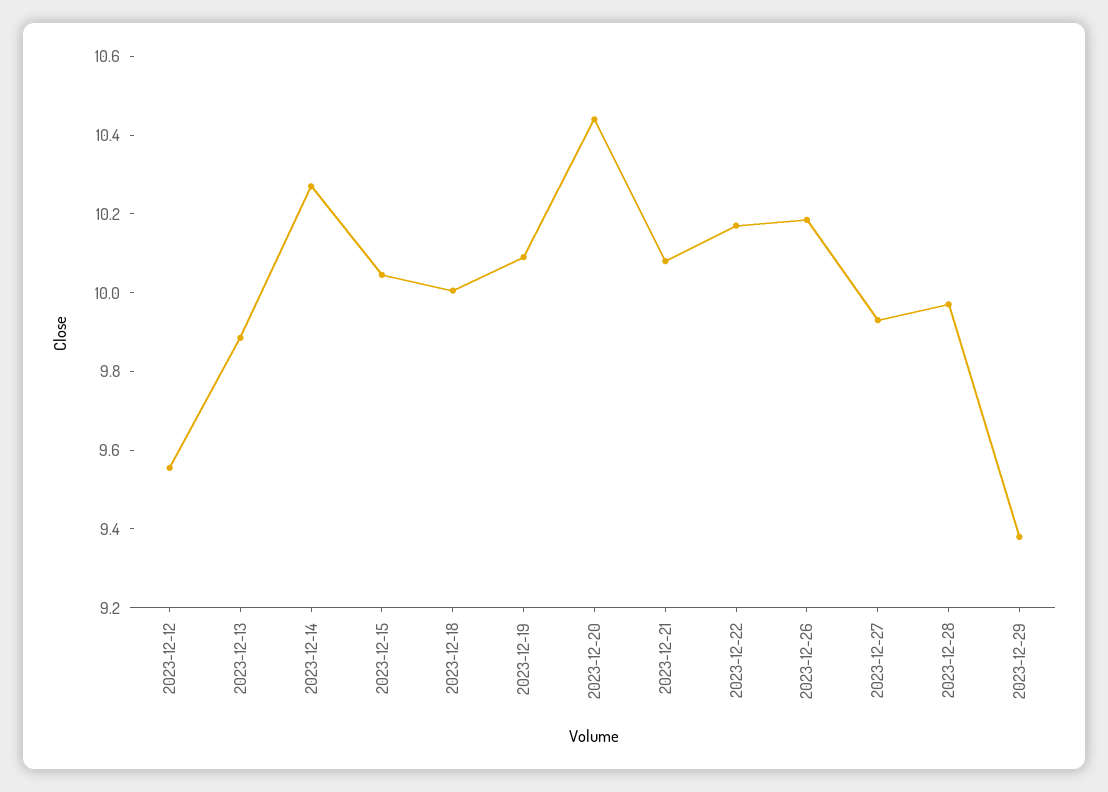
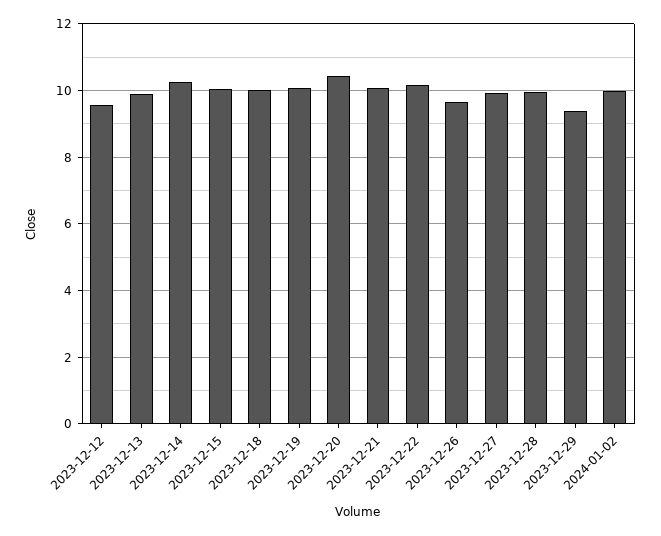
2023-12-26: 10.2 -> 9.6
2024-01-02: none -> 10

